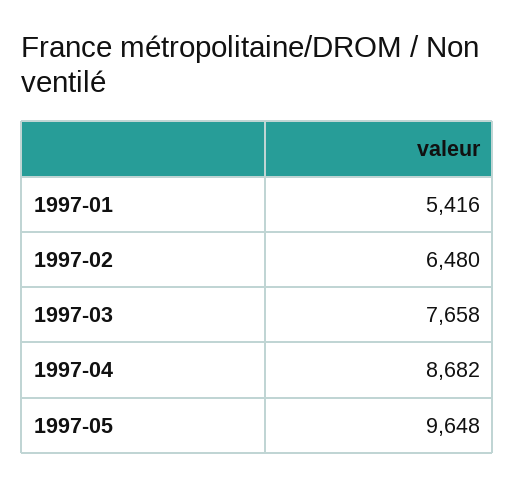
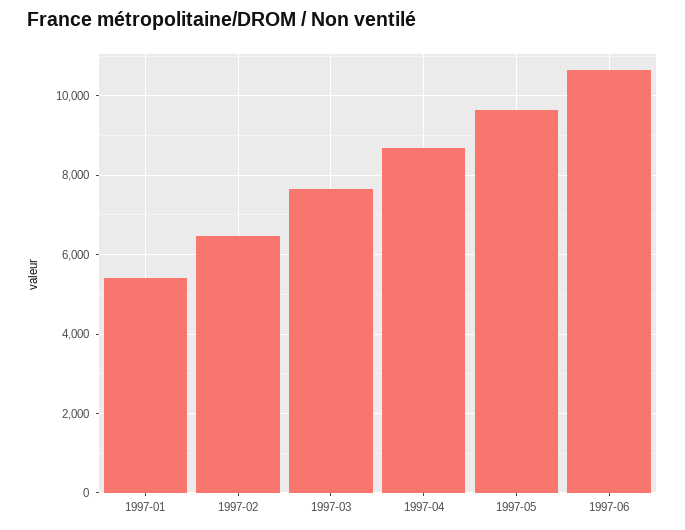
1997-06: none -> 10600

